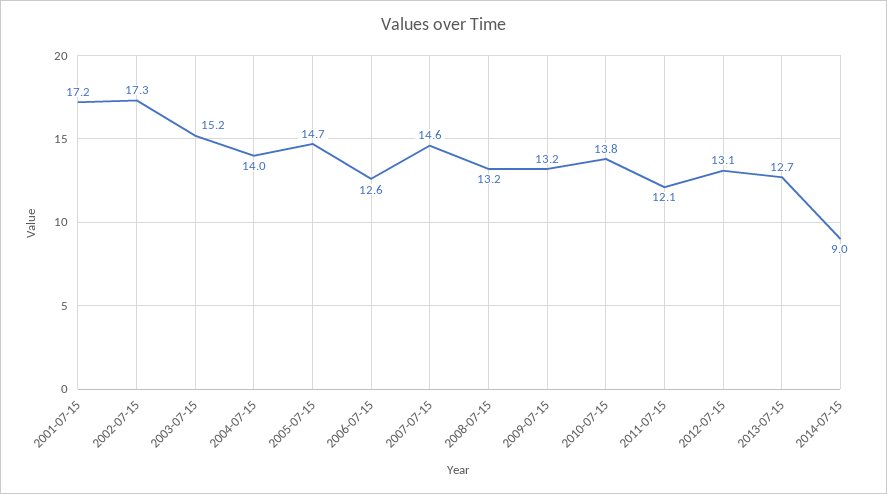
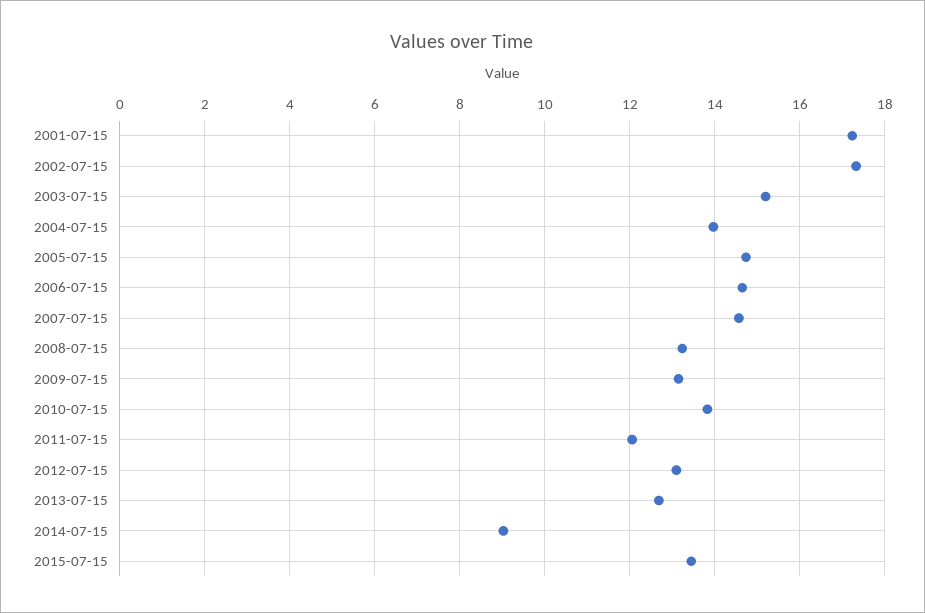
2006-07-15: 12.6 -> 14.6
2015-07-15: none -> 13.4

